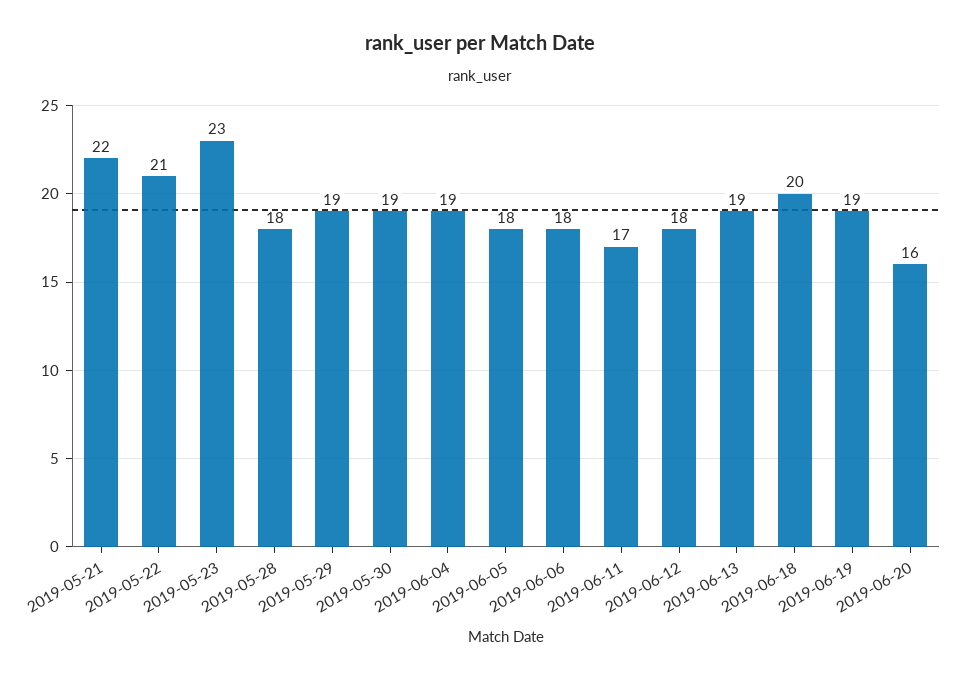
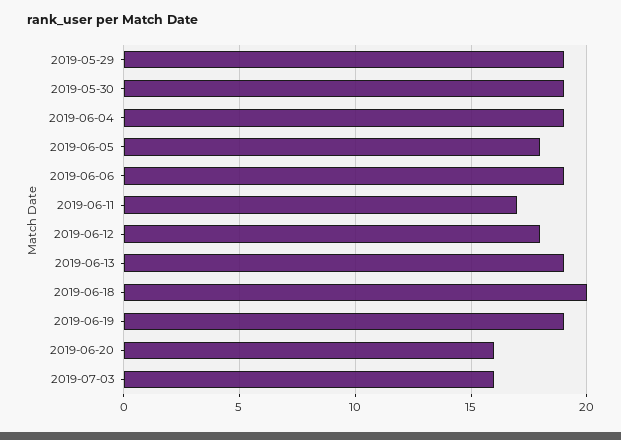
2019-05-21: 22 -> none
2019-05-22: 21 -> none
2019-05-23: 23 -> none
2019-05-28: 18 -> none
2019-06-06: 18 -> 19
2019-07-03: none -> 16

